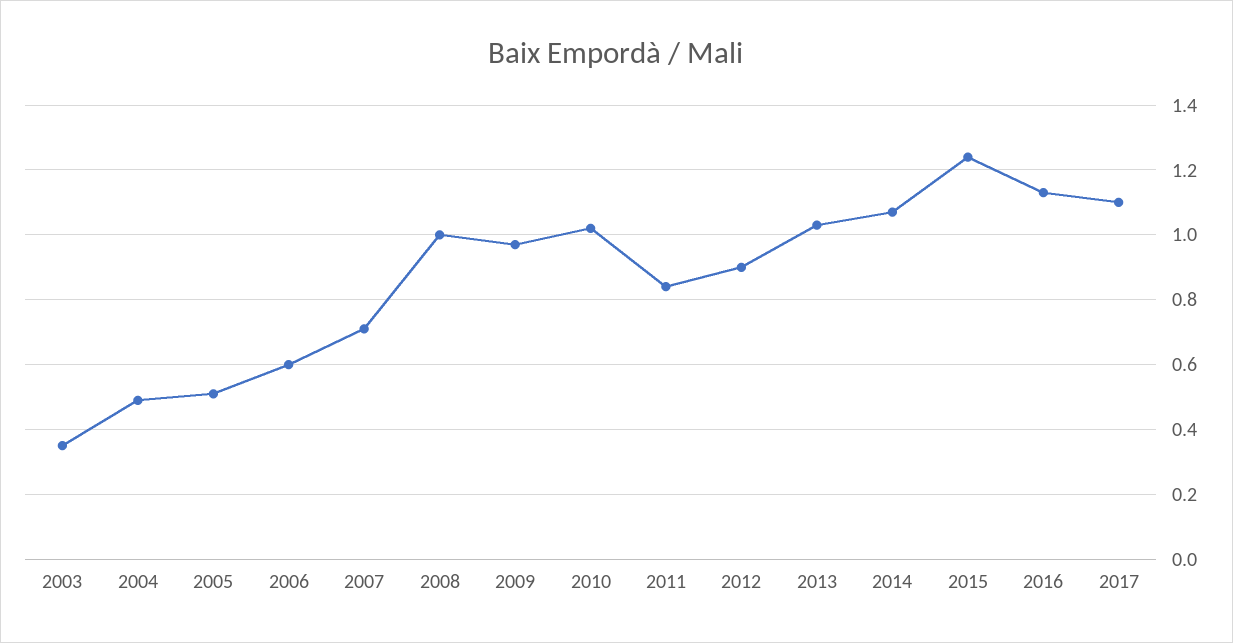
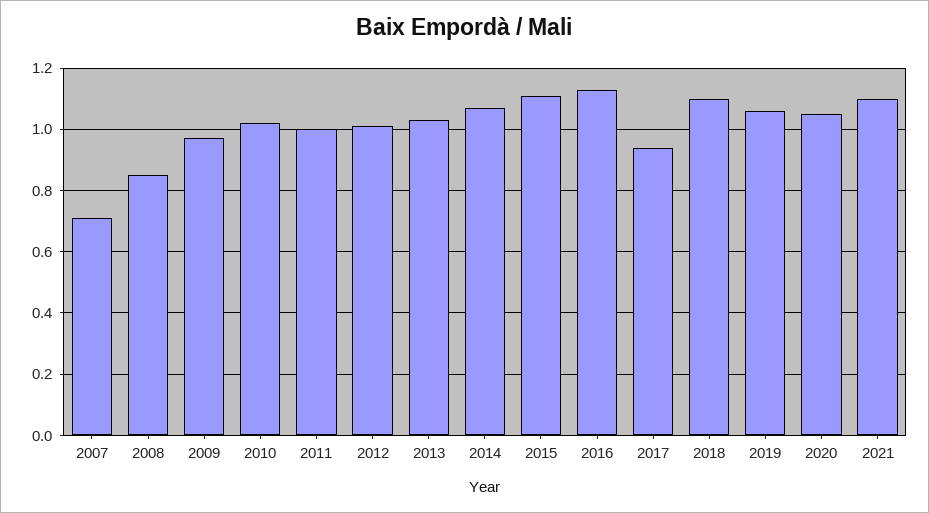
2003: 0.35 -> none
2004: 0.5 -> none
2005: 0.5 -> none
2006: 0.6 -> none
2008: 1 -> 0.85
2011: 0.85 -> 1
2012: 0.9 -> 1
2015: 1.25 -> 1.1
2017: 1.1 -> 0.95
2018: none -> 1.1
2019: none -> 1.05
2020: none -> 1.05
2021: none -> 1.1

